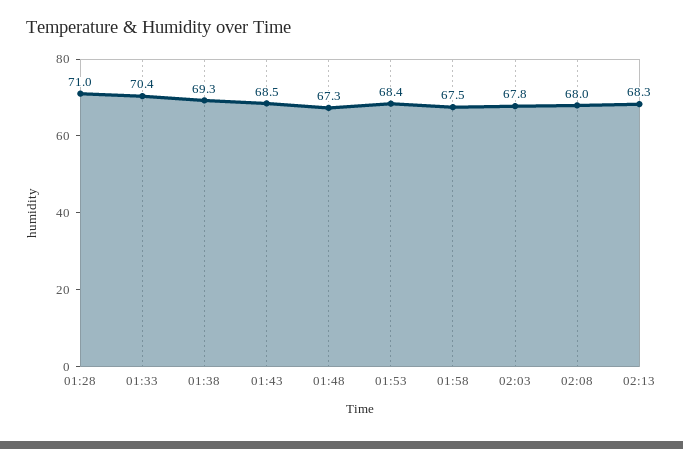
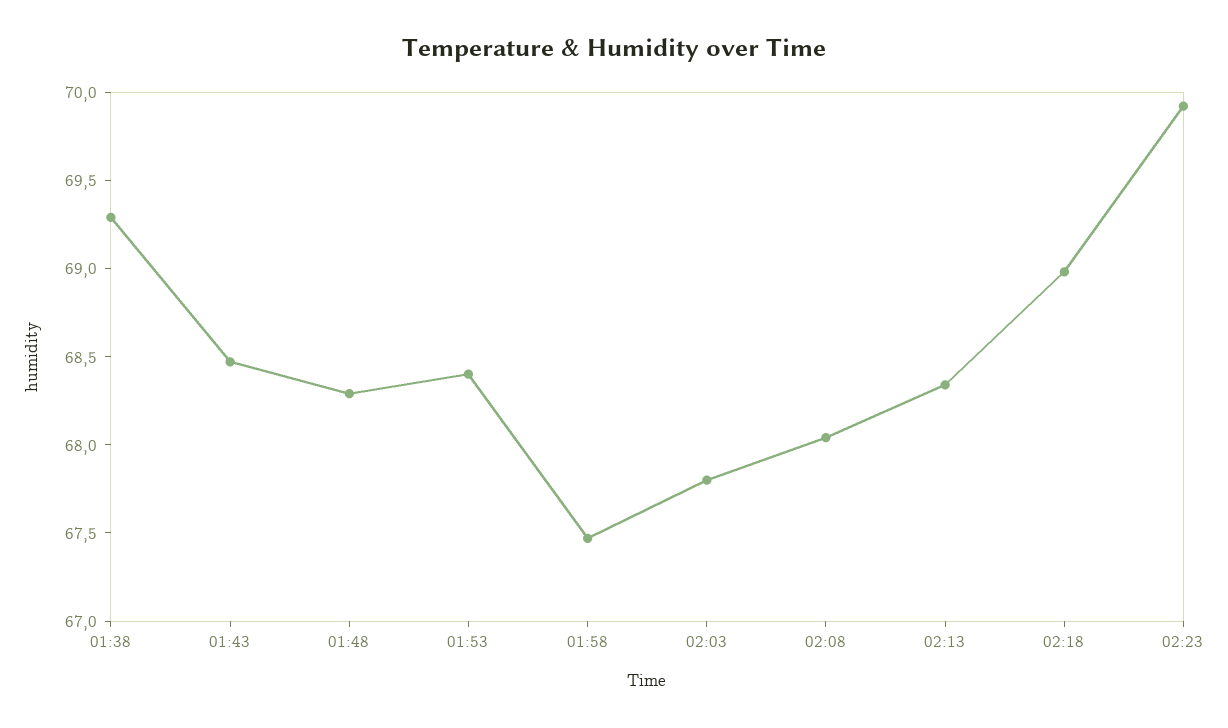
01:28: 71 -> none
01:33: 70.4 -> none
01:48: 67.3 -> 68.3
02:18: none -> 69
02:23: none -> 69.9

